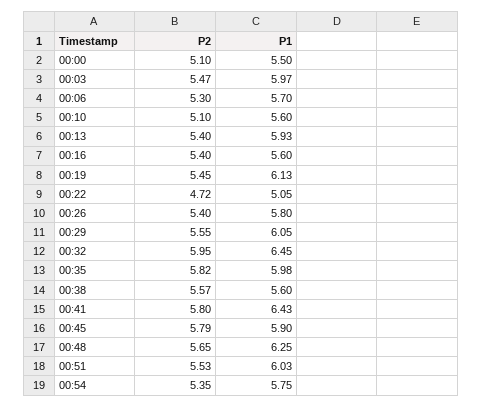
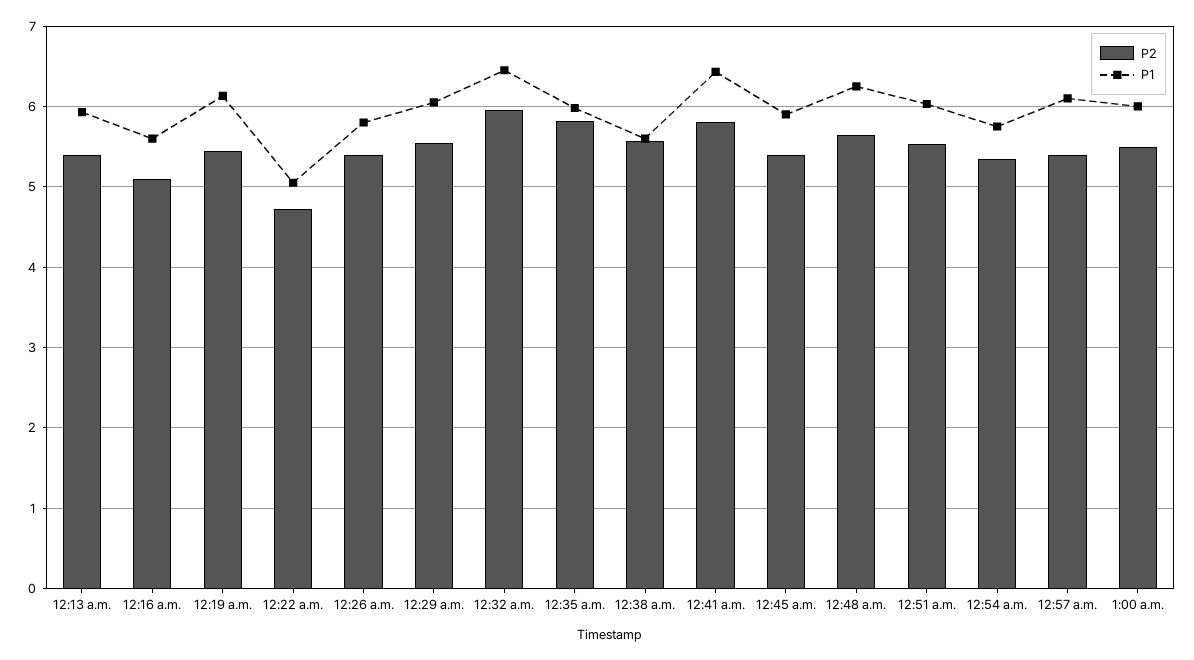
P2, 00:00: 5.1 -> none
P1, 00:00: 5.5 -> none
P2, 00:03: 5.47 -> none
P1, 00:03: 5.97 -> none
P2, 00:06: 5.3 -> none
P1, 00:06: 5.7 -> none
P2, 00:10: 5.1 -> none
P1, 00:10: 5.6 -> none
P2, 00:16: 5.4 -> 5.1
P2, 00:45: 5.79 -> 5.4
P2, 12:57 a.m.: none -> 5.4
P1, 12:57 a.m.: none -> 6.1
P2, 1:00 a.m.: none -> 5.5
P1, 1:00 a.m.: none -> 6

